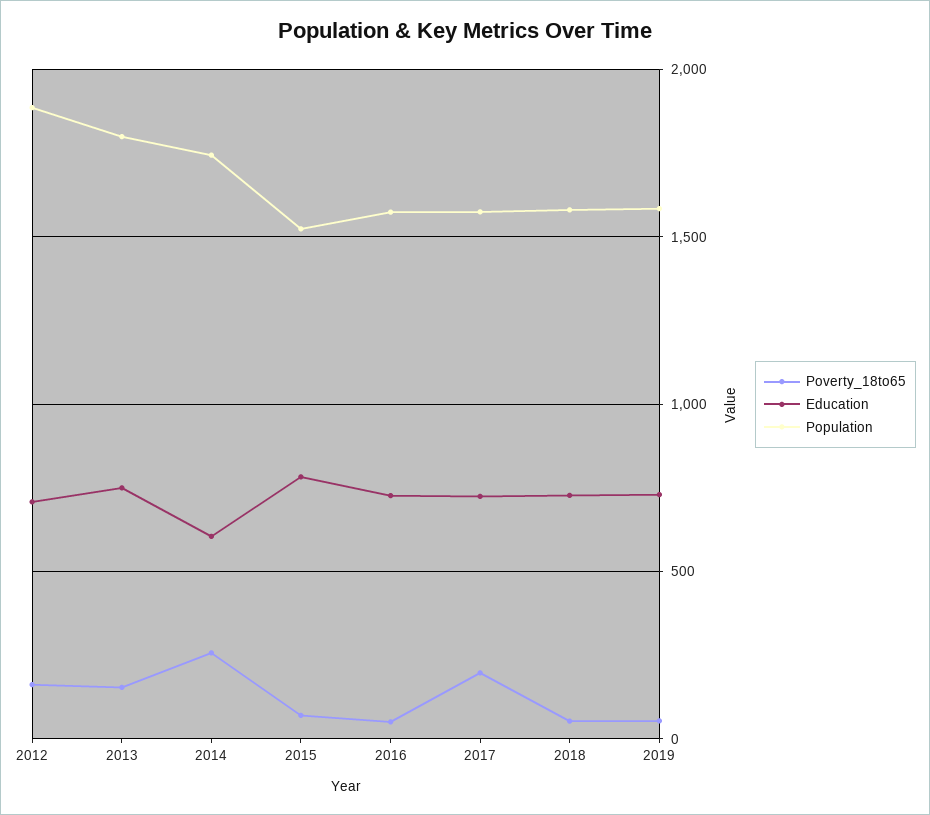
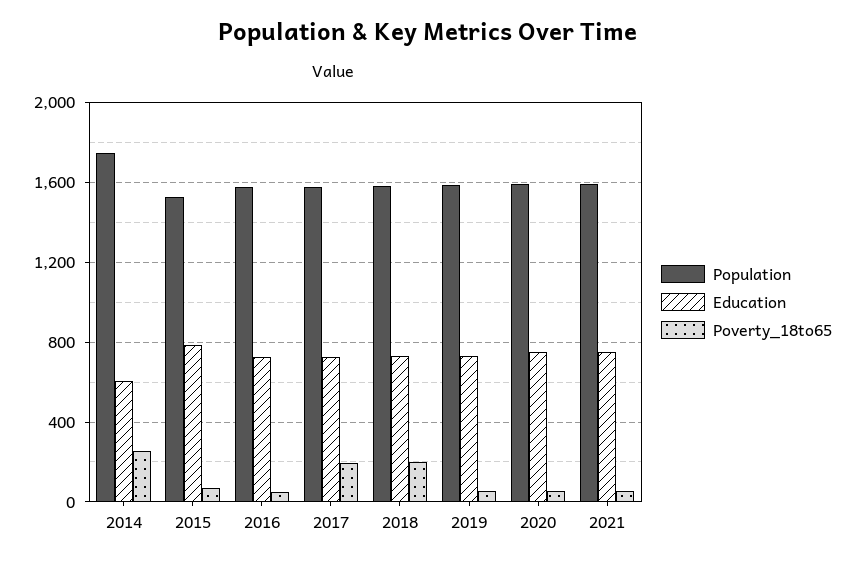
Poverty_18to65, 2012: 150 -> none
Education, 2012: 700 -> none
Population, 2012: 1900 -> none
Poverty_18to65, 2013: 150 -> none
Education, 2013: 750 -> none
Population, 2013: 1800 -> none
Poverty_18to65, 2018: 50 -> 200
Population, 2020: none -> 1600
Education, 2020: none -> 750
Poverty_18to65, 2020: none -> 50
Population, 2021: none -> 1600
Education, 2021: none -> 750
Poverty_18to65, 2021: none -> 50

